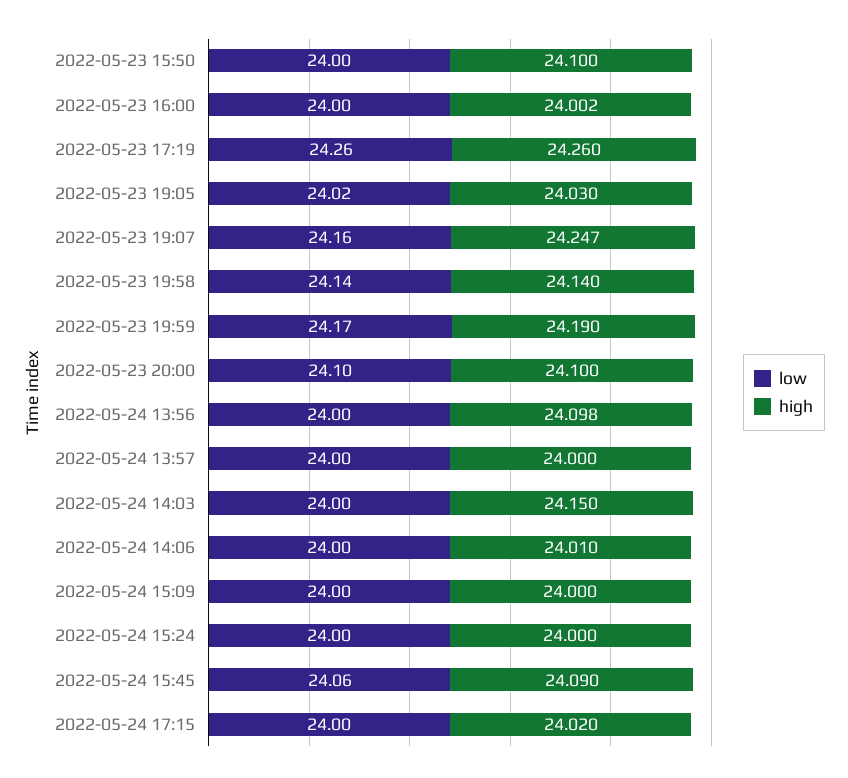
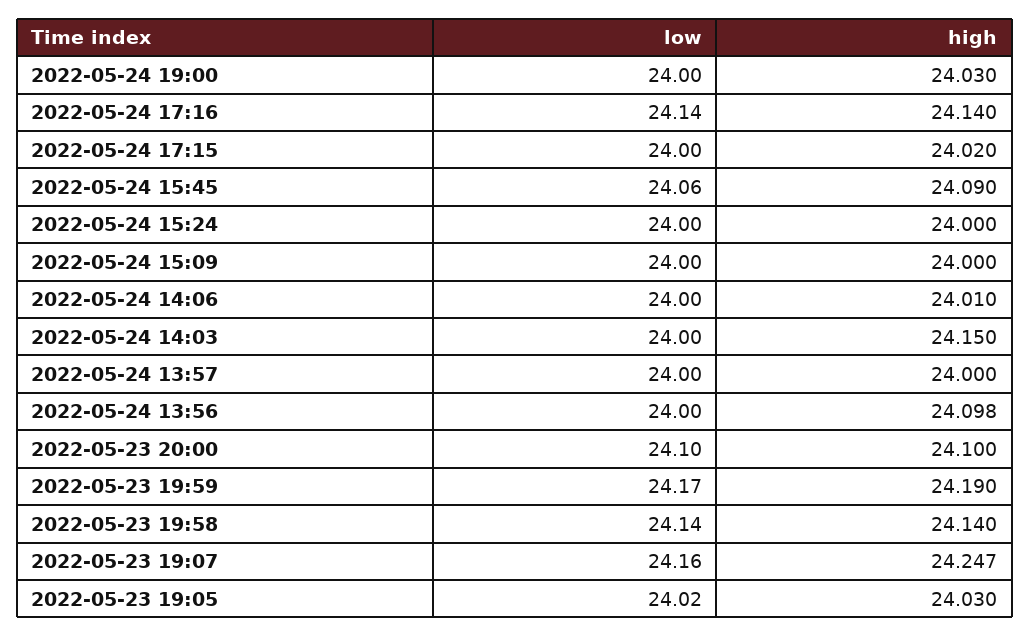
low, 2022-05-23 15:50: 24 -> none
high, 2022-05-23 15:50: 24.1 -> none
low, 2022-05-23 16:00: 24 -> none
high, 2022-05-23 16:00: 24.002 -> none
low, 2022-05-23 17:19: 24.26 -> none
high, 2022-05-23 17:19: 24.26 -> none
low, 2022-05-24 19:00: none -> 24
high, 2022-05-24 19:00: none -> 24.03
low, 2022-05-24 17:16: none -> 24.14
high, 2022-05-24 17:16: none -> 24.14

